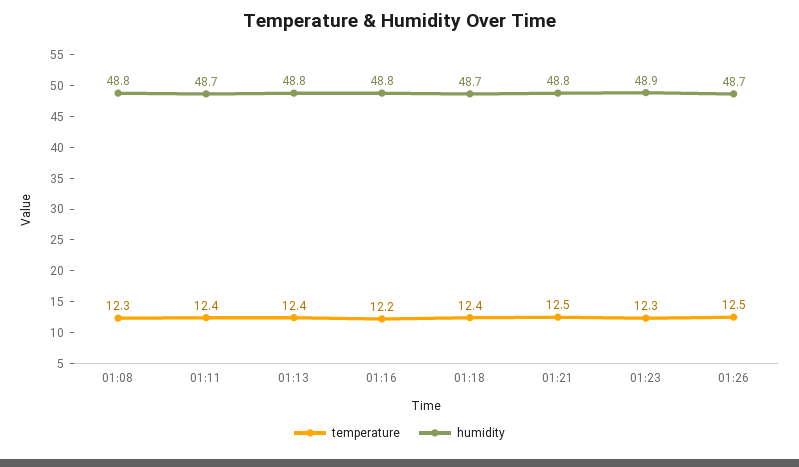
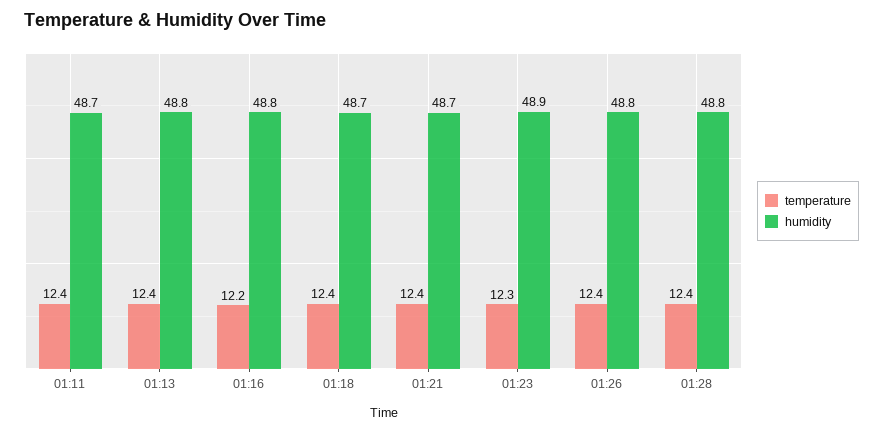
temperature, 01:08: 12.3 -> none
humidity, 01:08: 48.8 -> none
temperature, 01:21: 12.5 -> 12.4
humidity, 01:21: 48.8 -> 48.7
temperature, 01:26: 12.5 -> 12.4
humidity, 01:26: 48.7 -> 48.8
temperature, 01:28: none -> 12.4
humidity, 01:28: none -> 48.8

